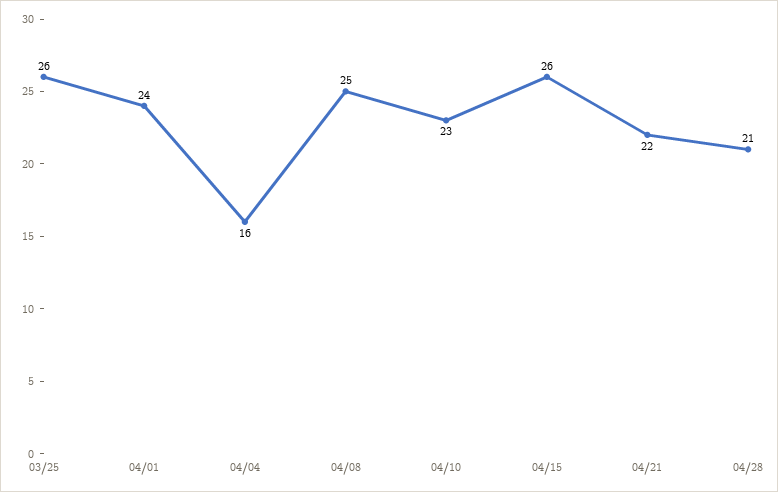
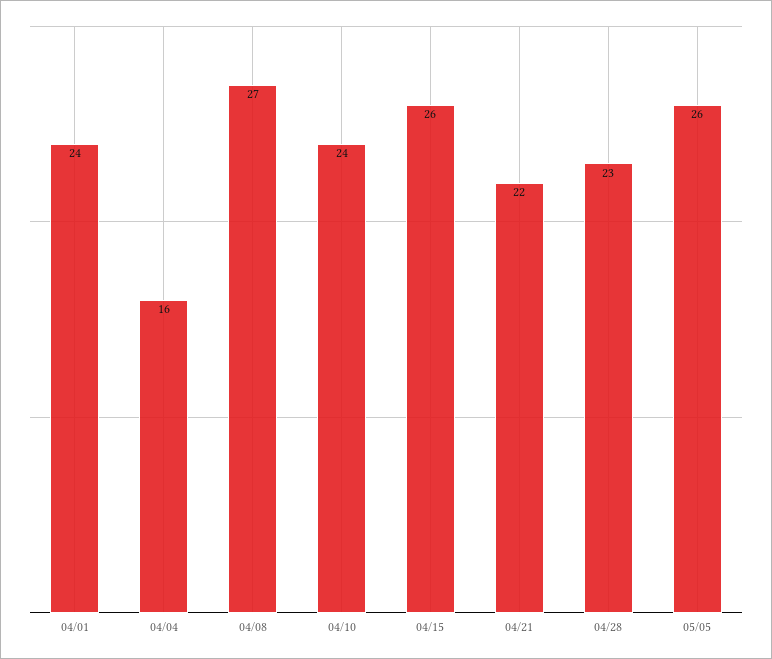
03/25: 26 -> none
04/08: 25 -> 27
04/10: 23 -> 24
04/28: 21 -> 23
05/05: none -> 26

